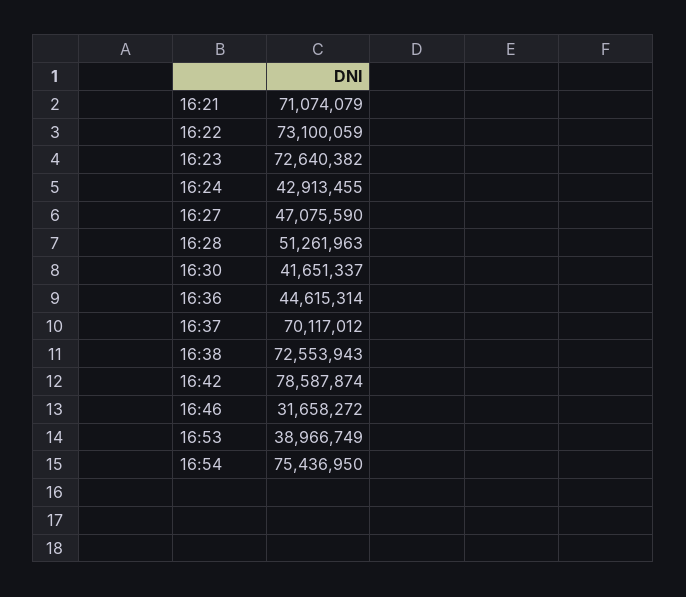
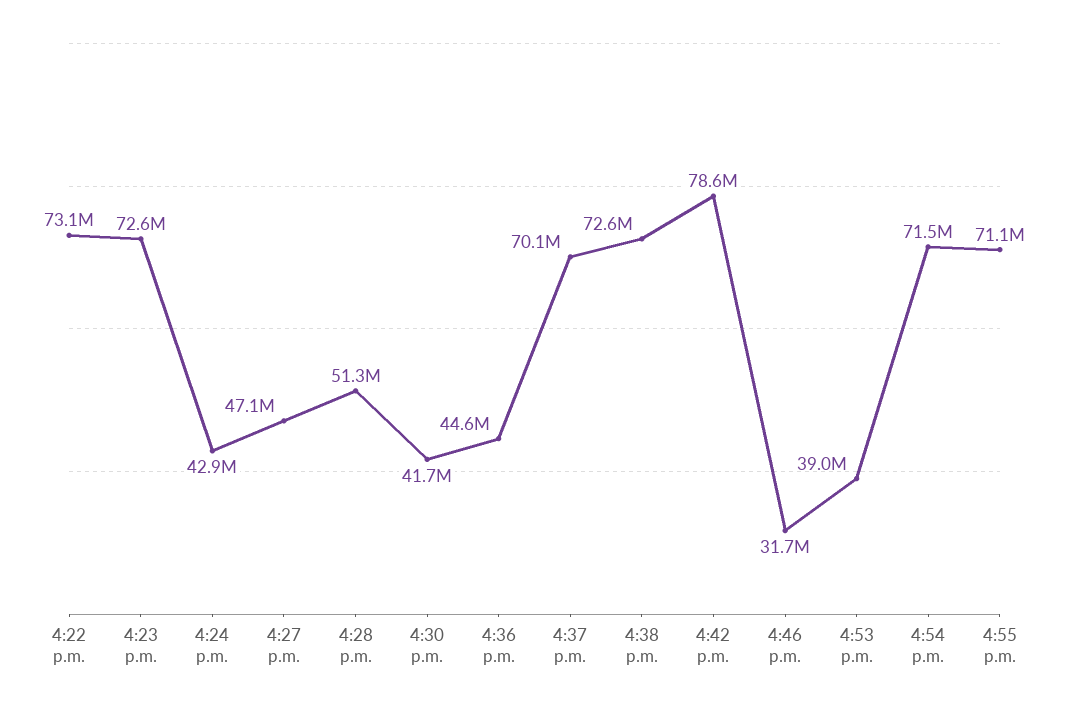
16:21: 71074079 -> none
16:54: 75436950 -> 71500000
4:55 p.m.: none -> 71100000

